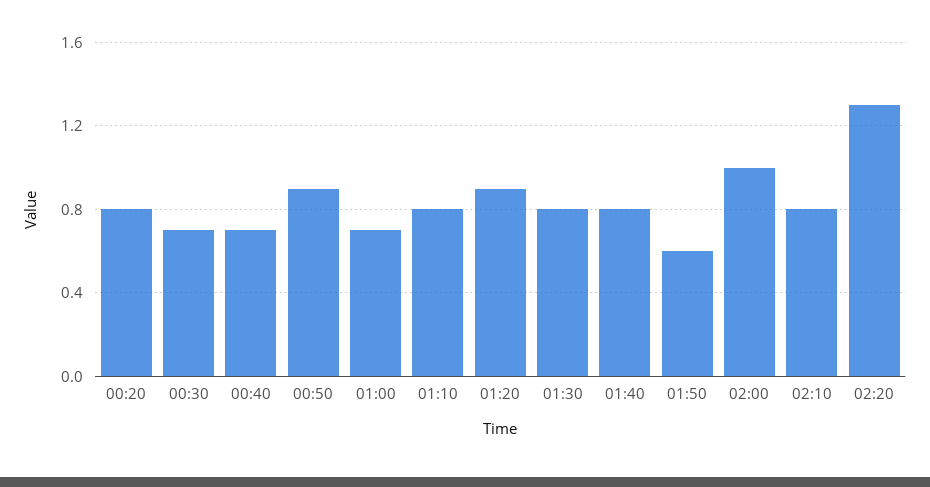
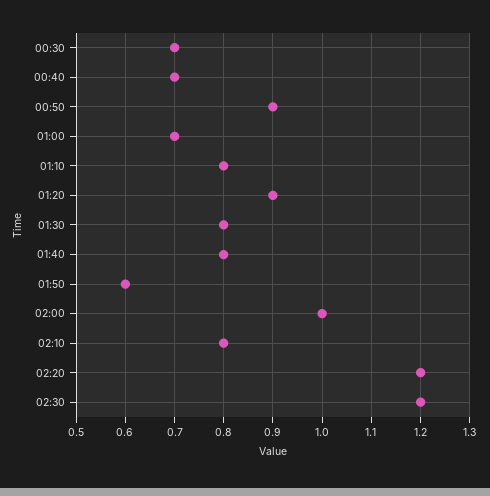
00:20: 0.8 -> none
02:20: 1.3 -> 1.2
02:30: none -> 1.2

